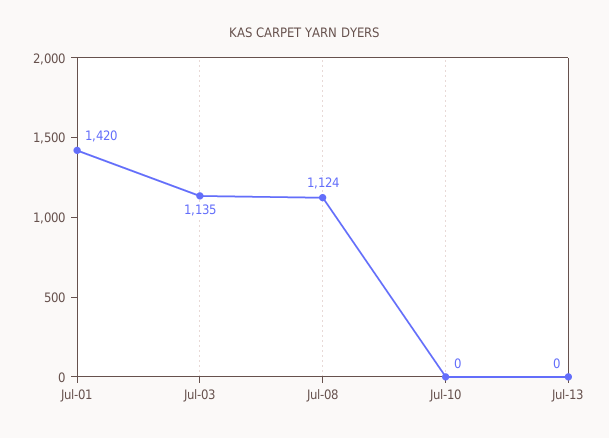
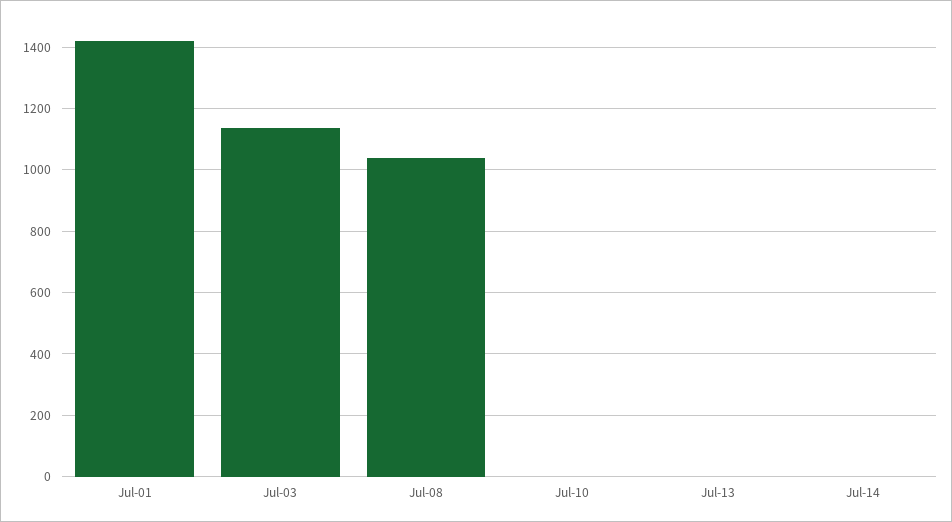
Jul-08: 1124 -> 1040
Jul-14: none -> 0

